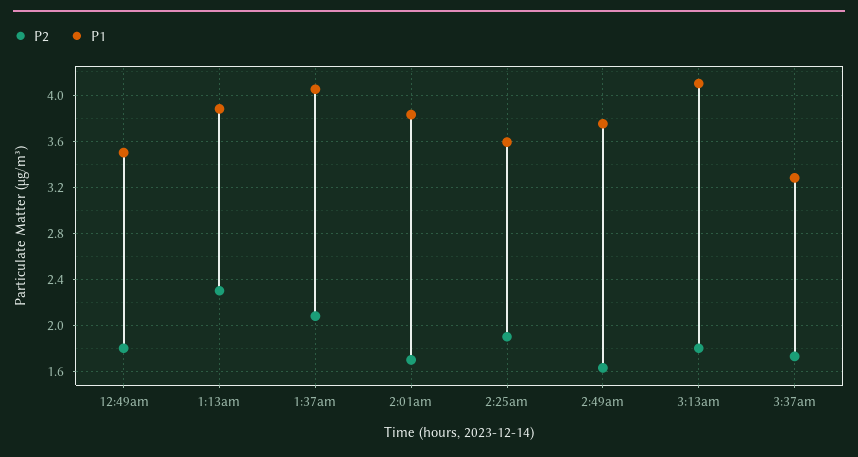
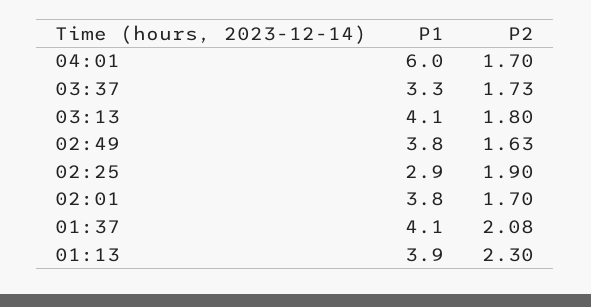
P2, 12:49am: 1.8 -> none
P1, 12:49am: 3.5 -> none
P1, 2:25am: 3.6 -> 2.9
P1, 04:01: none -> 6
P2, 04:01: none -> 1.7

